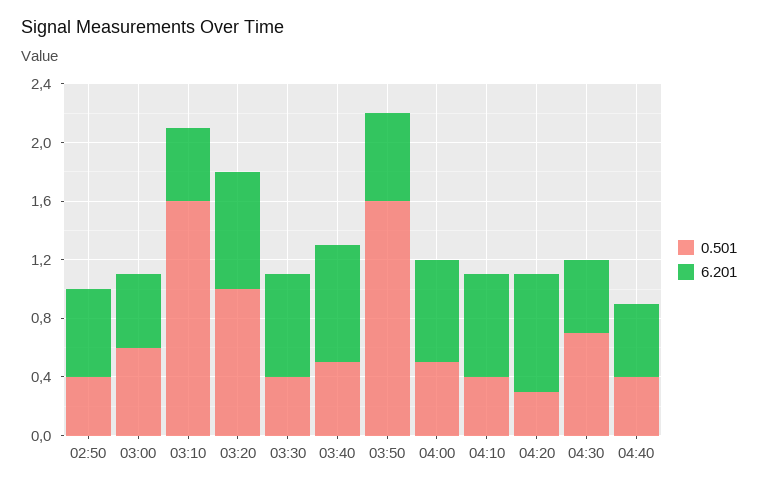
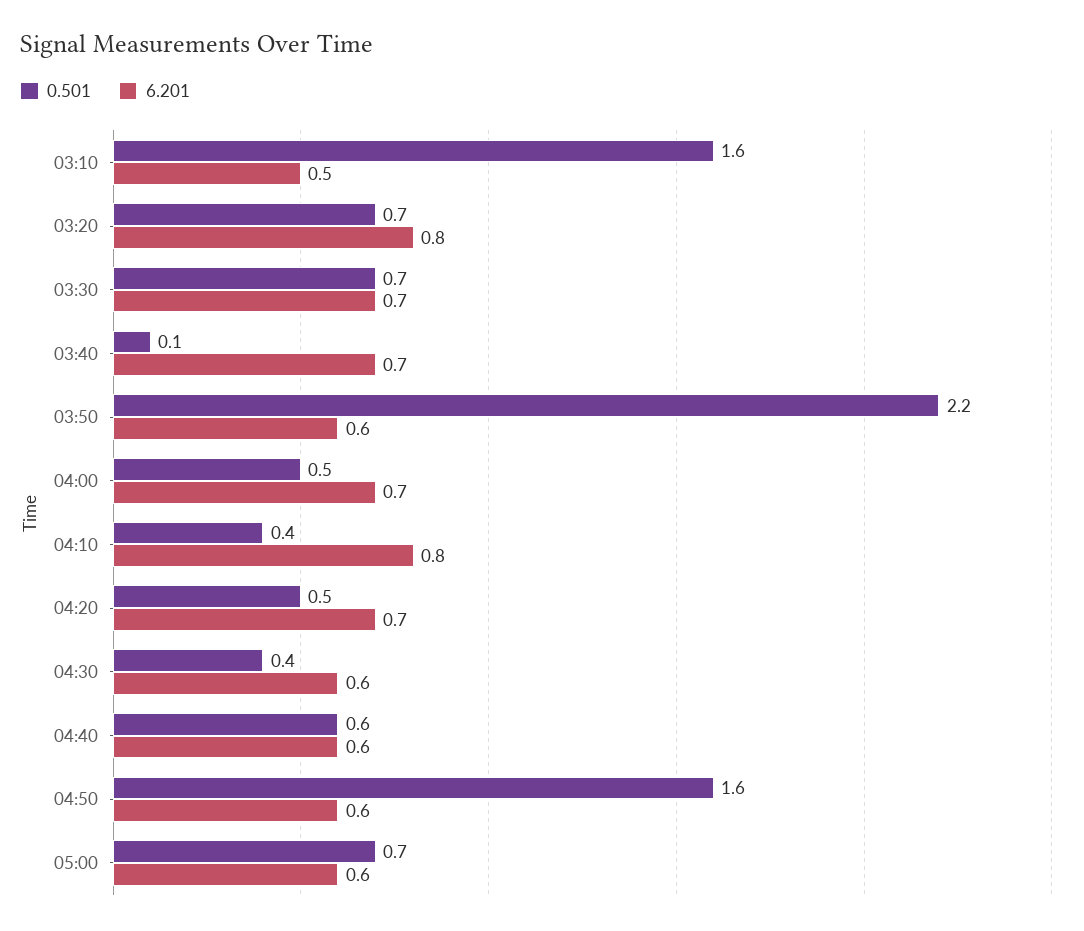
0.501, 02:50: 0.4 -> none
6.201, 02:50: 0.6 -> none
0.501, 03:00: 0.6 -> none
6.201, 03:00: 0.5 -> none
0.501, 03:20: 1 -> 0.7
0.501, 03:30: 0.4 -> 0.7
0.501, 03:40: 0.5 -> 0.1
6.201, 03:40: 0.8 -> 0.7
0.501, 03:50: 1.6 -> 2.2
6.201, 04:10: 0.7 -> 0.8
0.501, 04:20: 0.3 -> 0.5
6.201, 04:20: 0.8 -> 0.7
0.501, 04:30: 0.7 -> 0.4
6.201, 04:30: 0.5 -> 0.6
0.501, 04:40: 0.4 -> 0.6
6.201, 04:40: 0.5 -> 0.6
0.501, 04:50: none -> 1.6
6.201, 04:50: none -> 0.6
0.501, 05:00: none -> 0.7
6.201, 05:00: none -> 0.6

